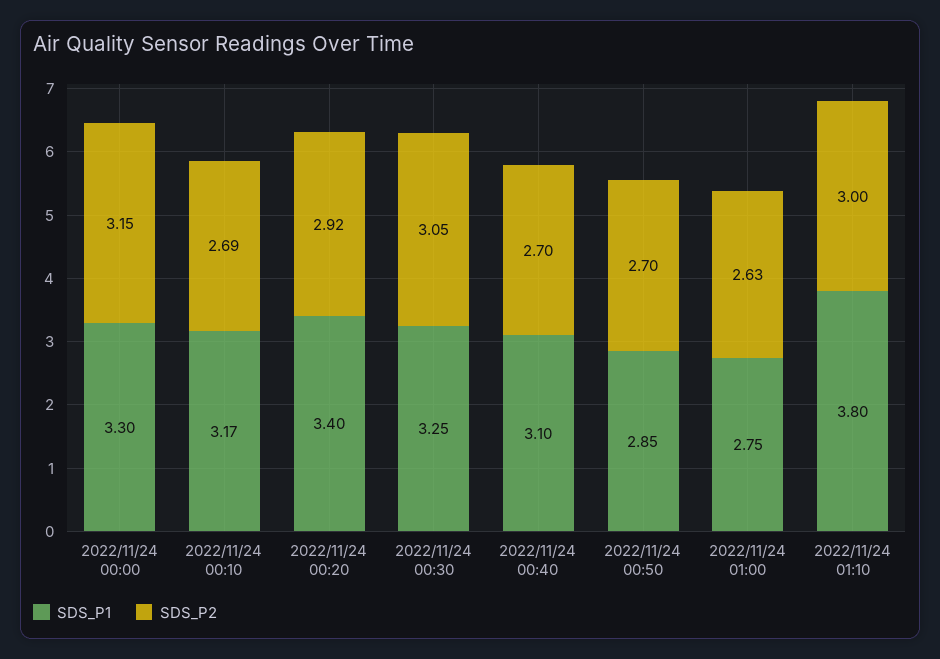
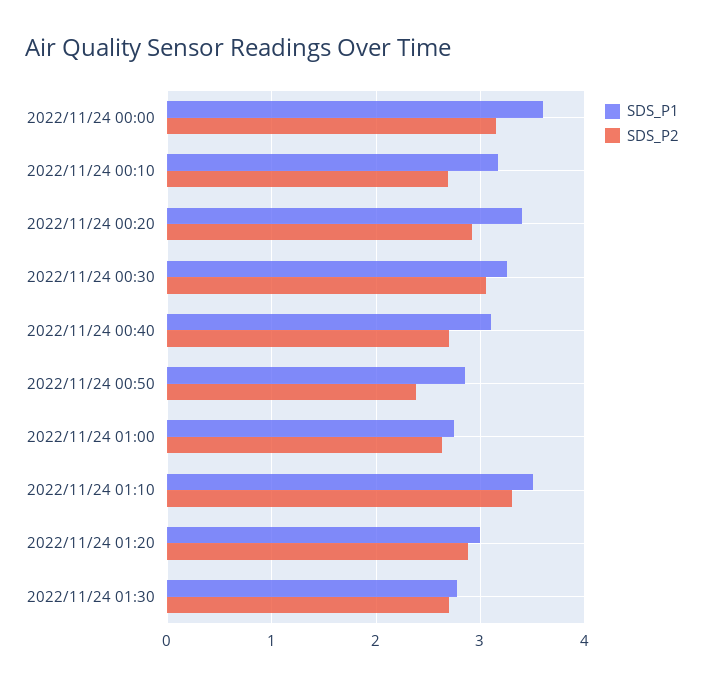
SDS_P1, 2022/11/24 00:00: 3.3 -> 3.6
SDS_P2, 2022/11/24 00:50: 2.7 -> 2.4
SDS_P1, 2022/11/24 01:10: 3.8 -> 3.5
SDS_P2, 2022/11/24 01:10: 3 -> 3.3
SDS_P1, 2022/11/24 01:20: none -> 3
SDS_P2, 2022/11/24 01:20: none -> 2.9
SDS_P1, 2022/11/24 01:30: none -> 2.8
SDS_P2, 2022/11/24 01:30: none -> 2.7

